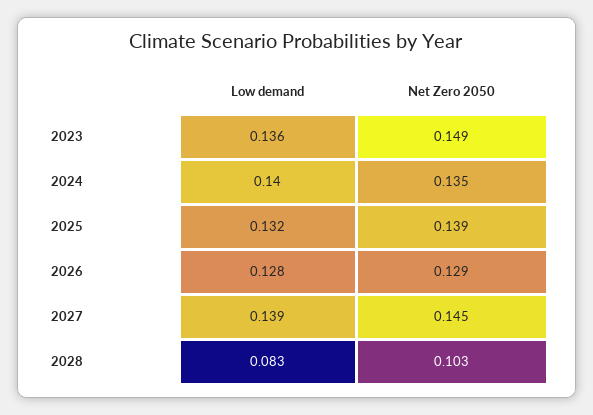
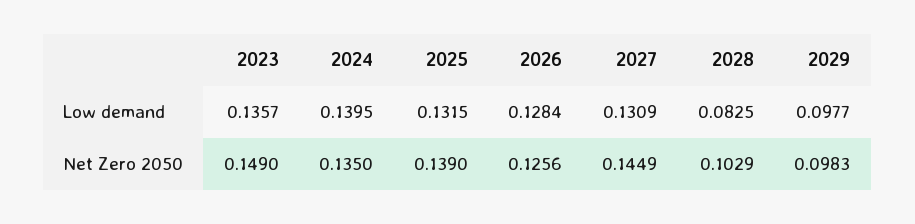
Net Zero 2050, 2026: 0.129 -> 0.1256
Low demand, 2027: 0.139 -> 0.1309
Low demand, 2029: none -> 0.0977
Net Zero 2050, 2029: none -> 0.0983

